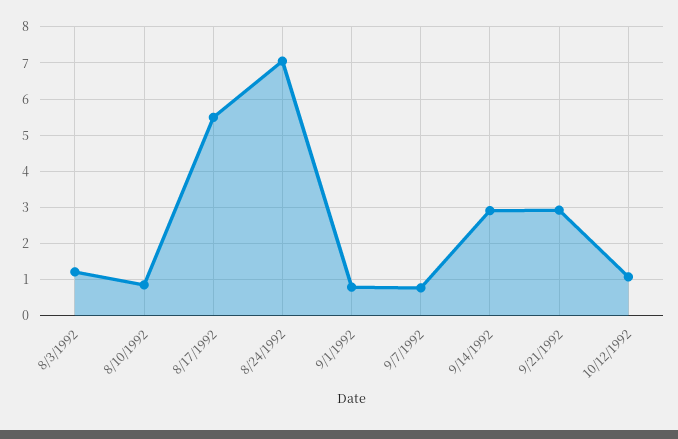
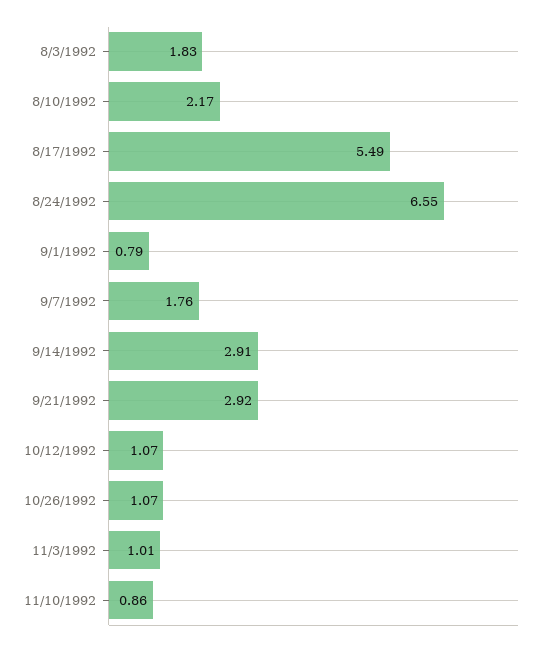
8/3/1992: 1.2 -> 1.83
8/10/1992: 0.8 -> 2.17
8/24/1992: 7 -> 6.55
9/7/1992: 0.8 -> 1.76
10/26/1992: none -> 1.07
11/3/1992: none -> 1.01
11/10/1992: none -> 0.86

